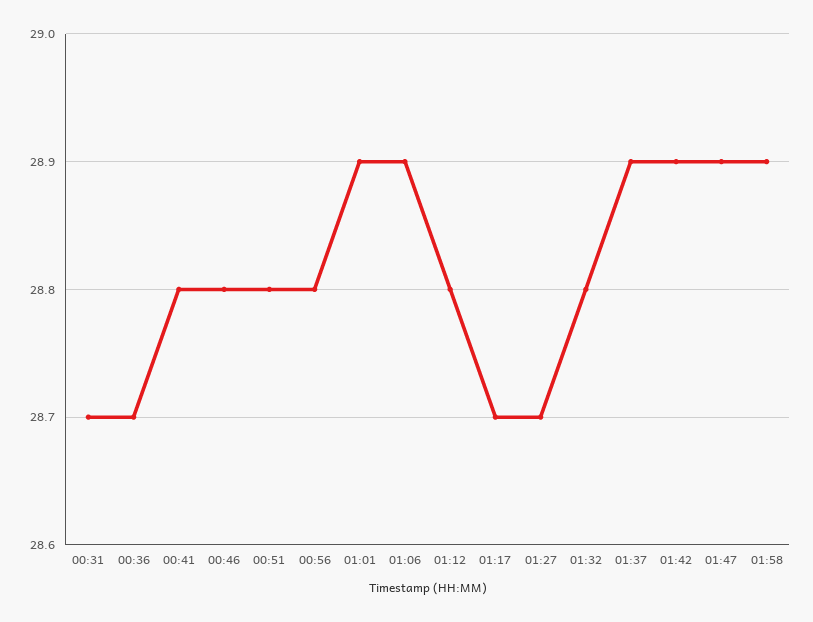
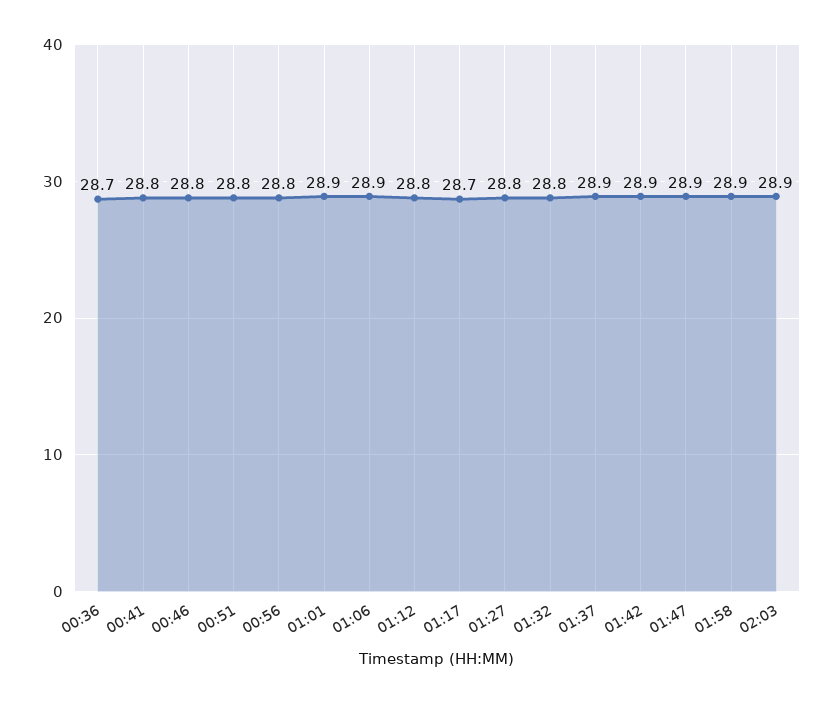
00:31: 28.7 -> none
01:27: 28.7 -> 28.8
02:03: none -> 28.9

